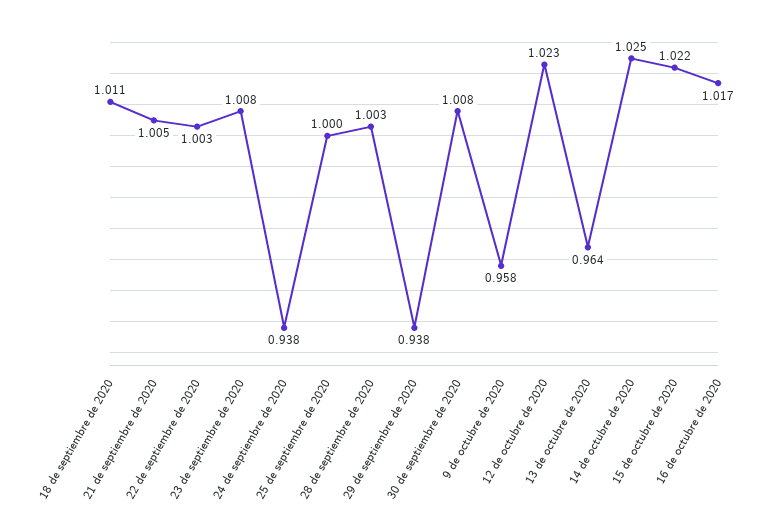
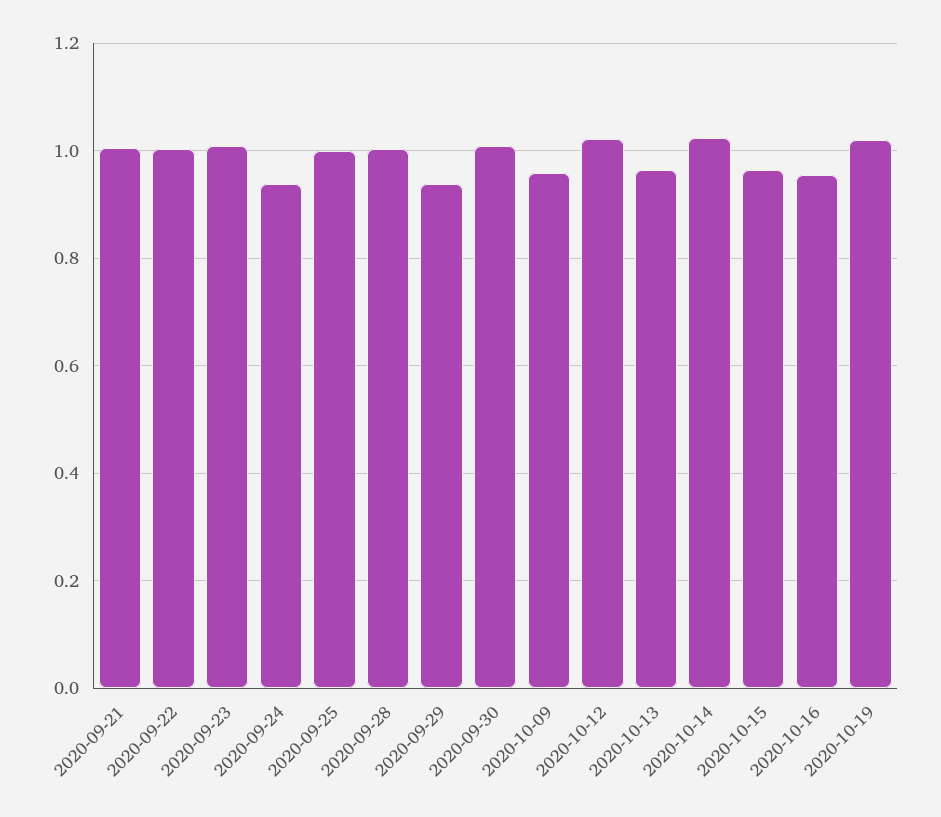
18 de septiembre de 2020: 1.011 -> none
15 de octubre de 2020: 1.022 -> 0.96
16 de octubre de 2020: 1.017 -> 0.96
2020-10-19: none -> 1.02

